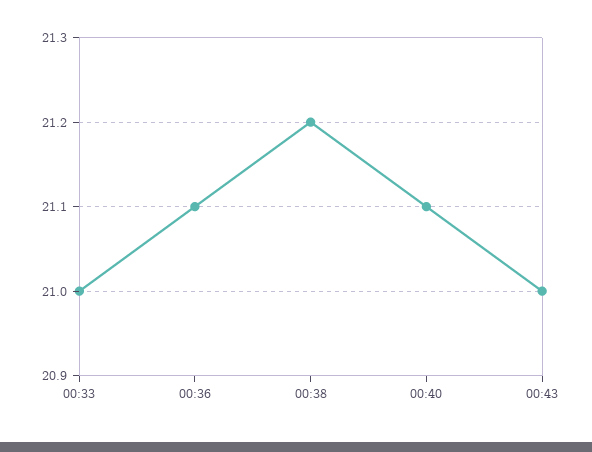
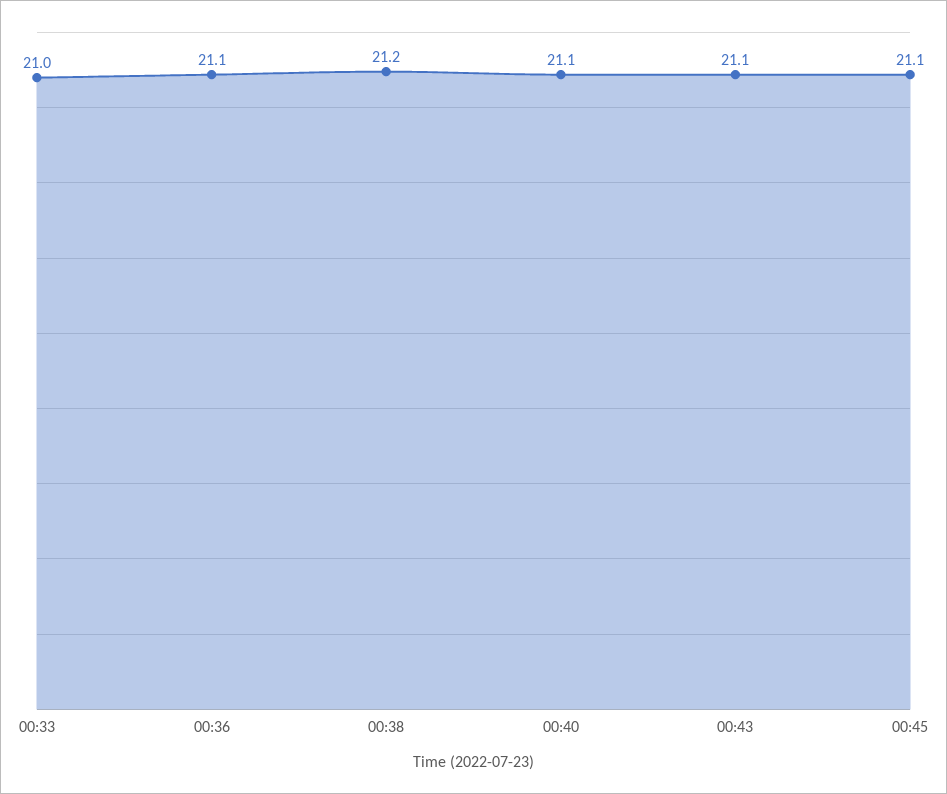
00:43: 21 -> 21.1
00:45: none -> 21.1

